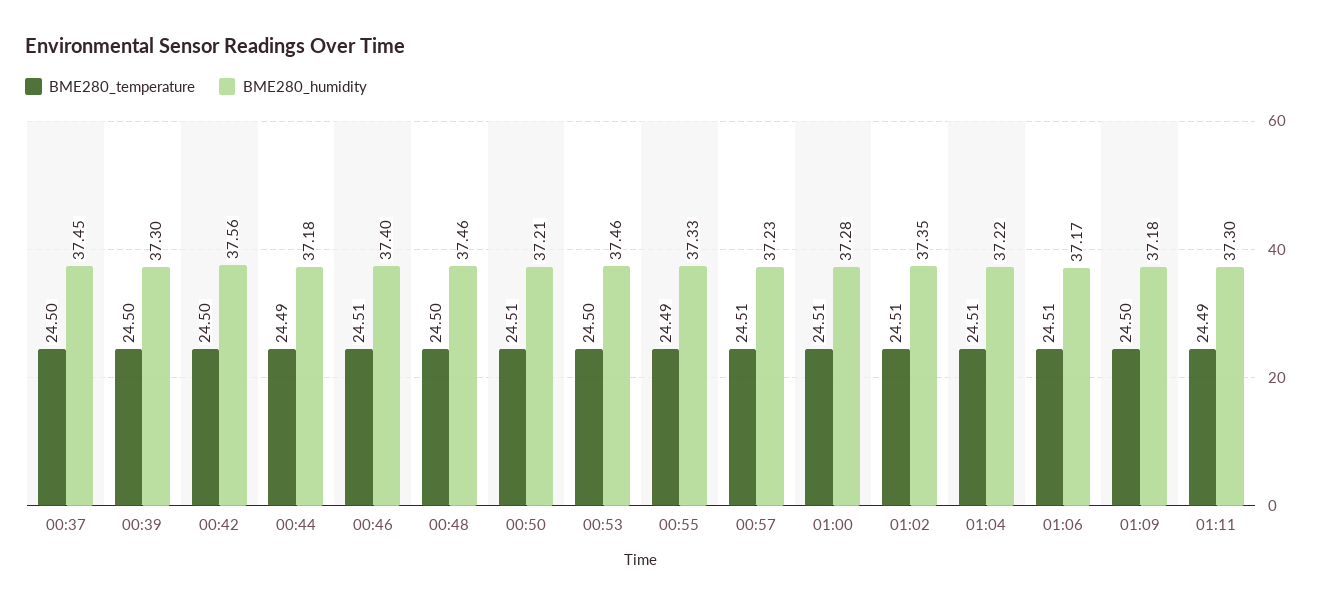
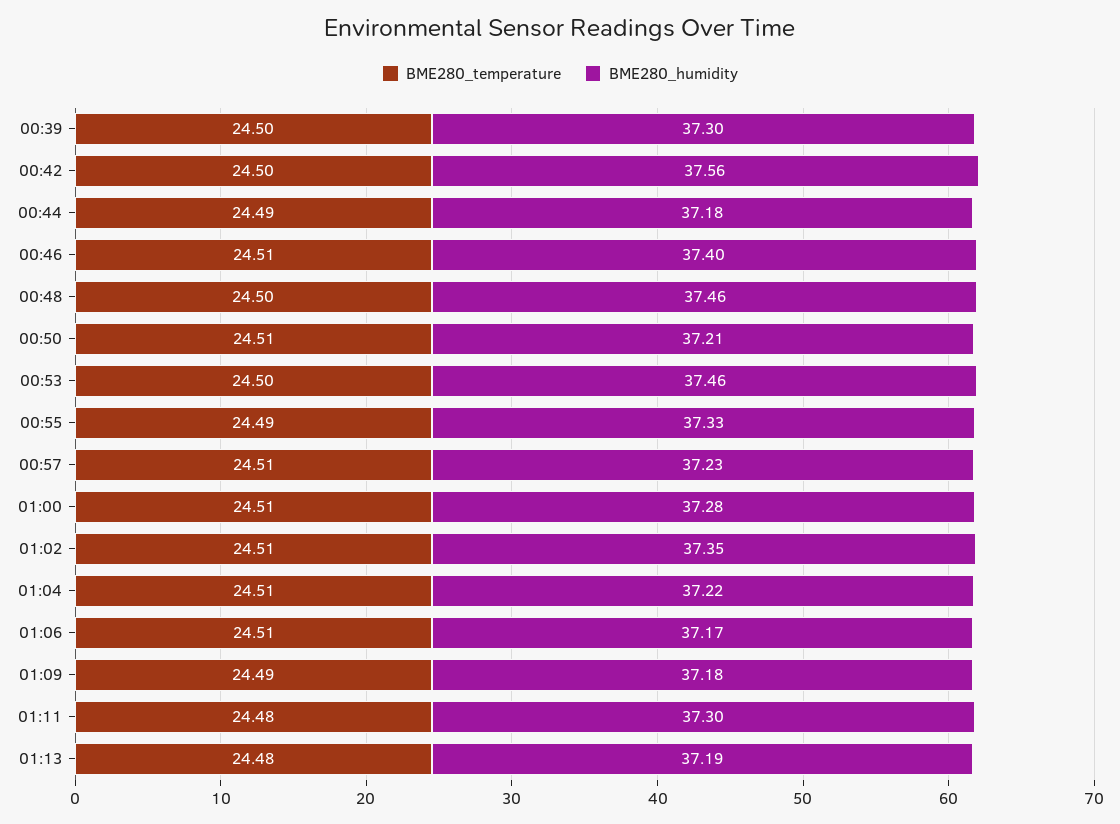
BME280_temperature, 00:37: 24.5 -> none
BME280_humidity, 00:37: 37.45 -> none
BME280_temperature, 01:09: 24.5 -> 24.49
BME280_temperature, 01:11: 24.49 -> 24.48
BME280_temperature, 01:13: none -> 24.48
BME280_humidity, 01:13: none -> 37.19

